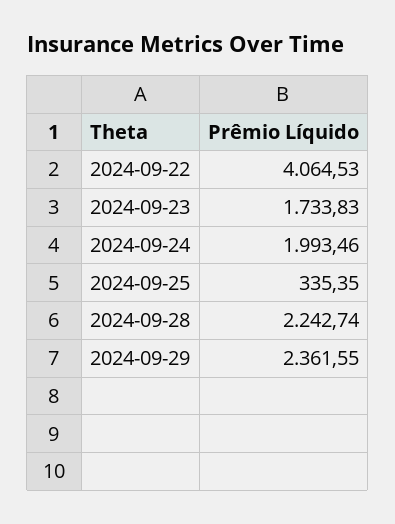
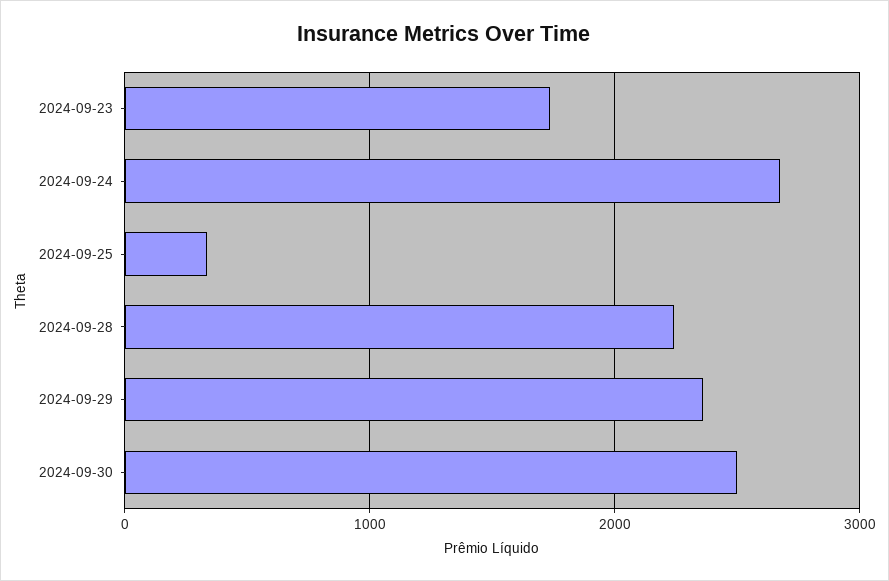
2024-09-22: 4064.53 -> none
2024-09-24: 1993.46 -> 2700
2024-09-30: none -> 2500

